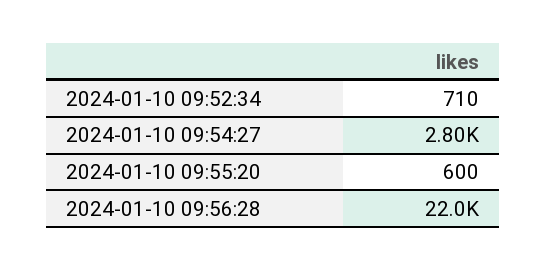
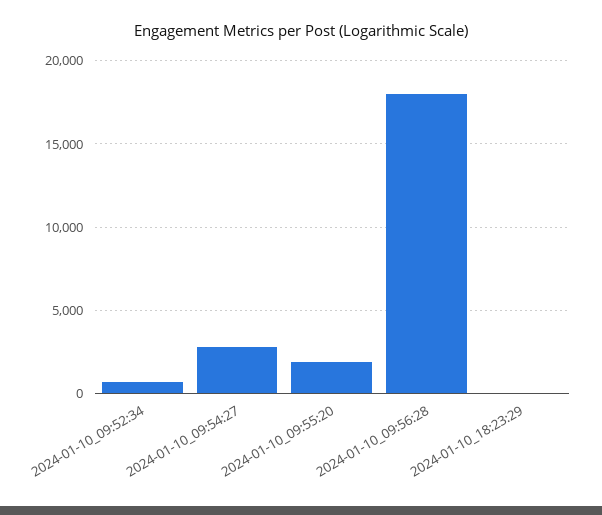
2024-01-10 09:55:20: 600 -> 2000
2024-01-10 09:56:28: 22000 -> 18000
2024-01-10_18:23:29: none -> 0

